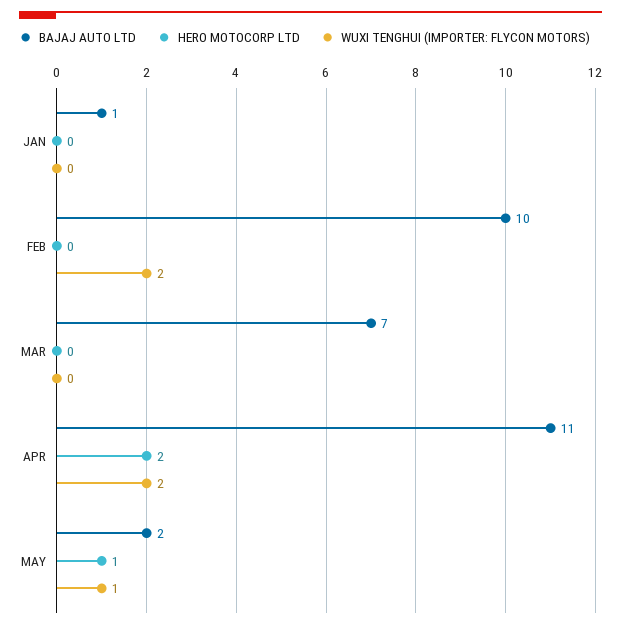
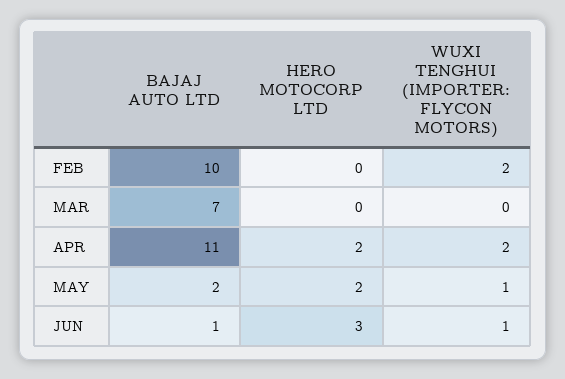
BAJAJ AUTO LTD, JAN: 1 -> none
HERO MOTOCORP LTD, JAN: 0 -> none
WUXI TENGHUI (IMPORTER: FLYCON MOTORS), JAN: 0 -> none
HERO MOTOCORP LTD, MAY: 1 -> 2
BAJAJ AUTO LTD, JUN: none -> 1
HERO MOTOCORP LTD, JUN: none -> 3
WUXI TENGHUI (IMPORTER: FLYCON MOTORS), JUN: none -> 1

